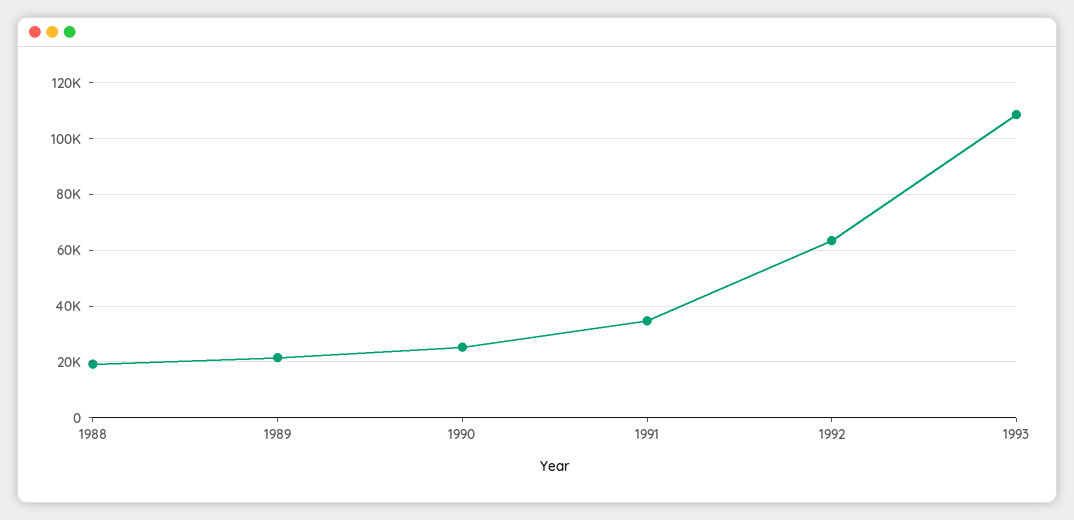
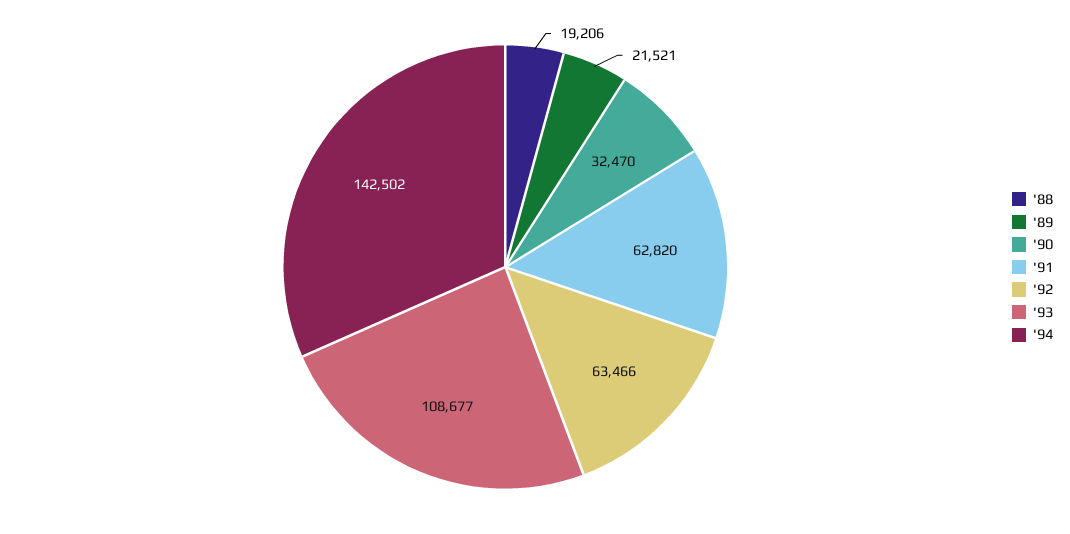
1990: 25000 -> 32470
1991: 35000 -> 62820
'94: none -> 142502

